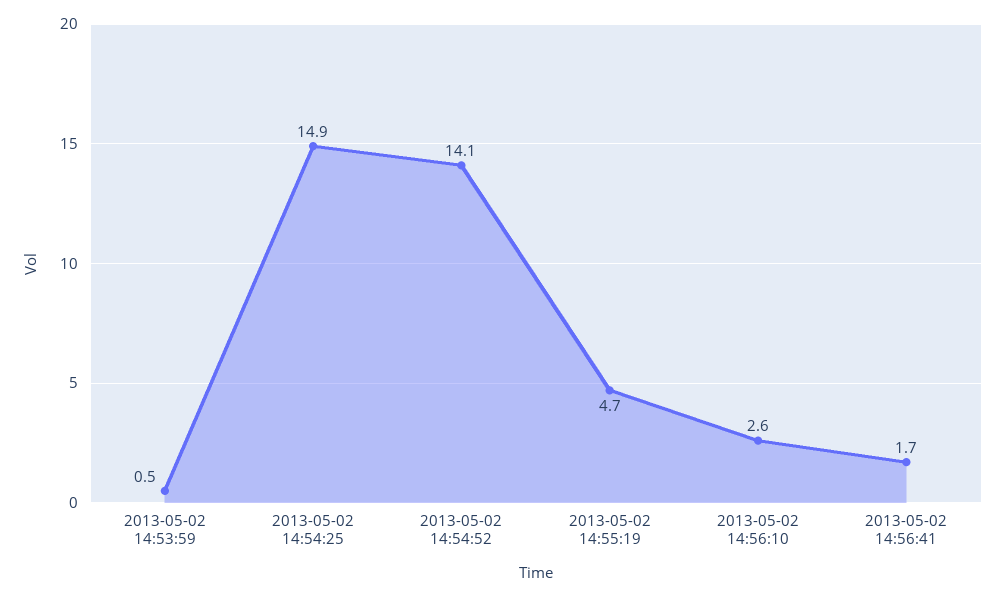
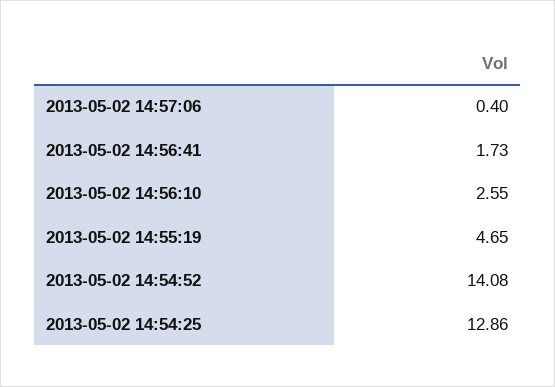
2013-05-02 14:53:59: 0.5 -> none
2013-05-02 14:54:25: 14.9 -> 12.86
2013-05-02 14:57:06: none -> 0.4

